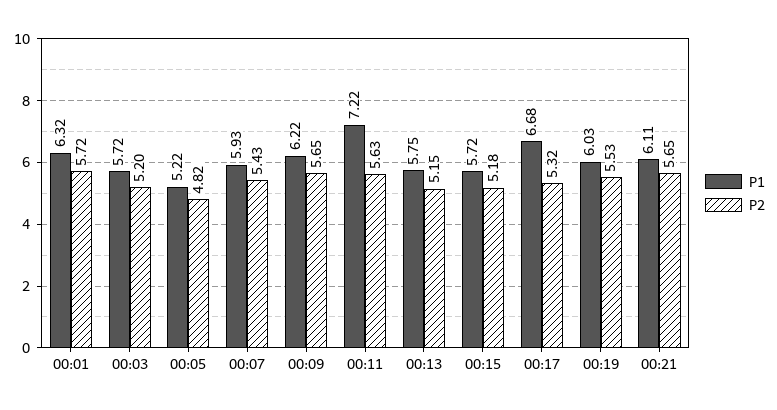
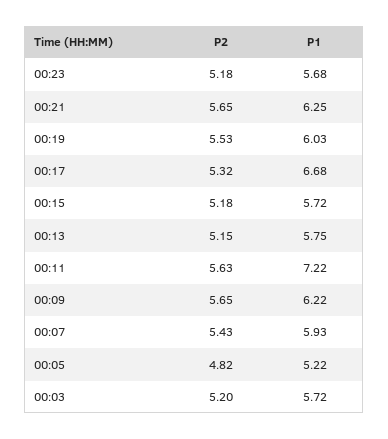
P1, 00:01: 6.32 -> none
P2, 00:01: 5.72 -> none
P1, 00:21: 6.11 -> 6.25
P2, 00:23: none -> 5.18
P1, 00:23: none -> 5.68

